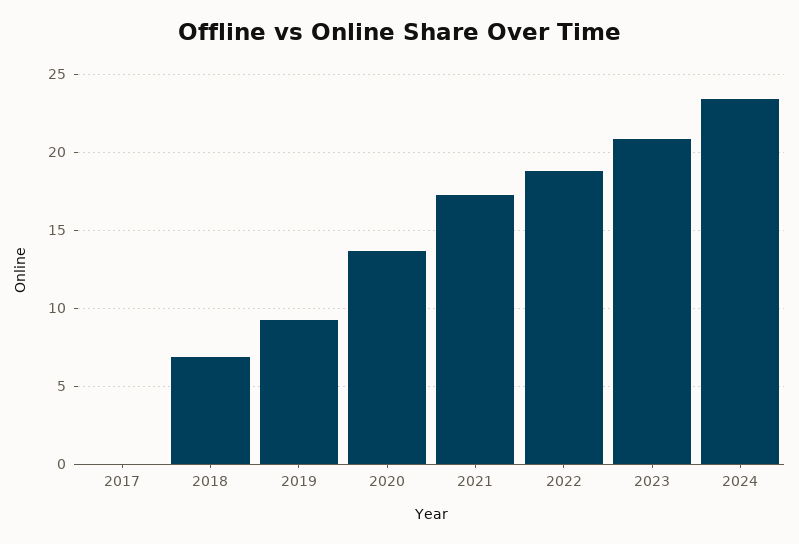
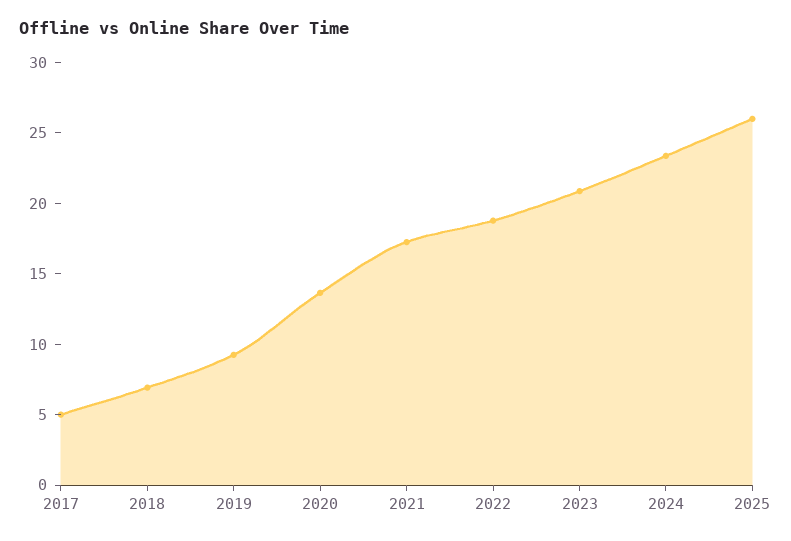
2017: 0 -> 5
2025: none -> 26

